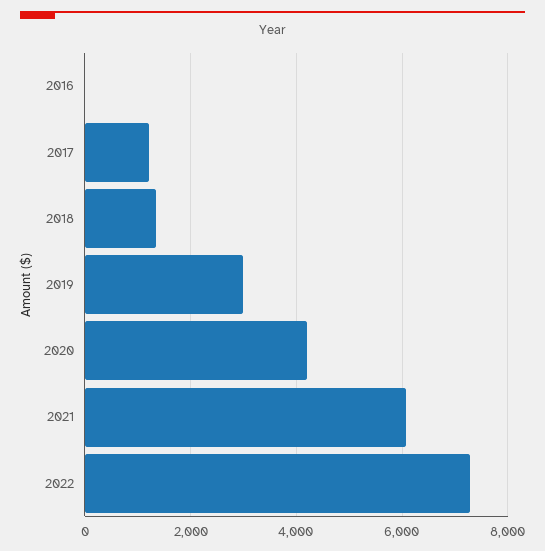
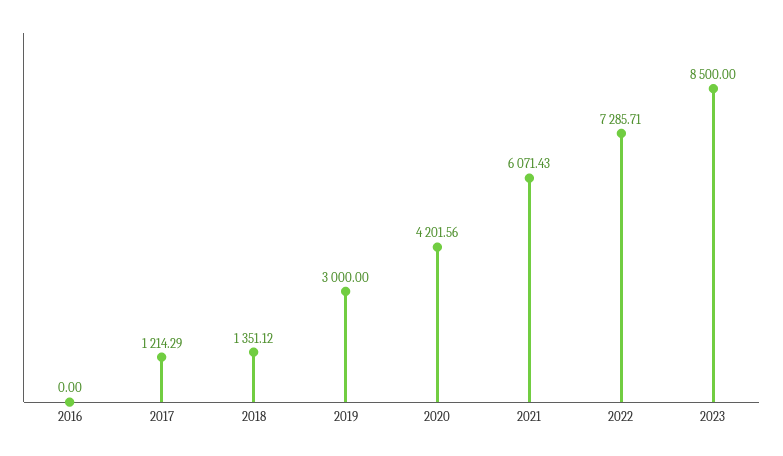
2023: none -> 8500

